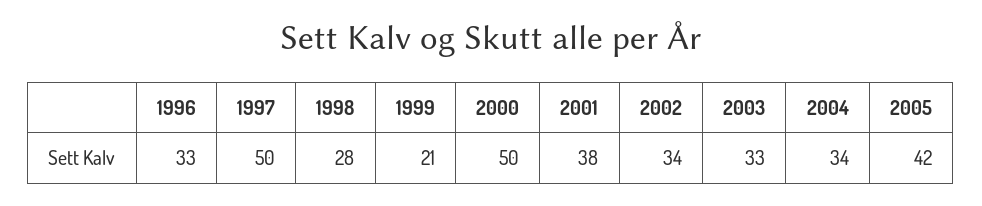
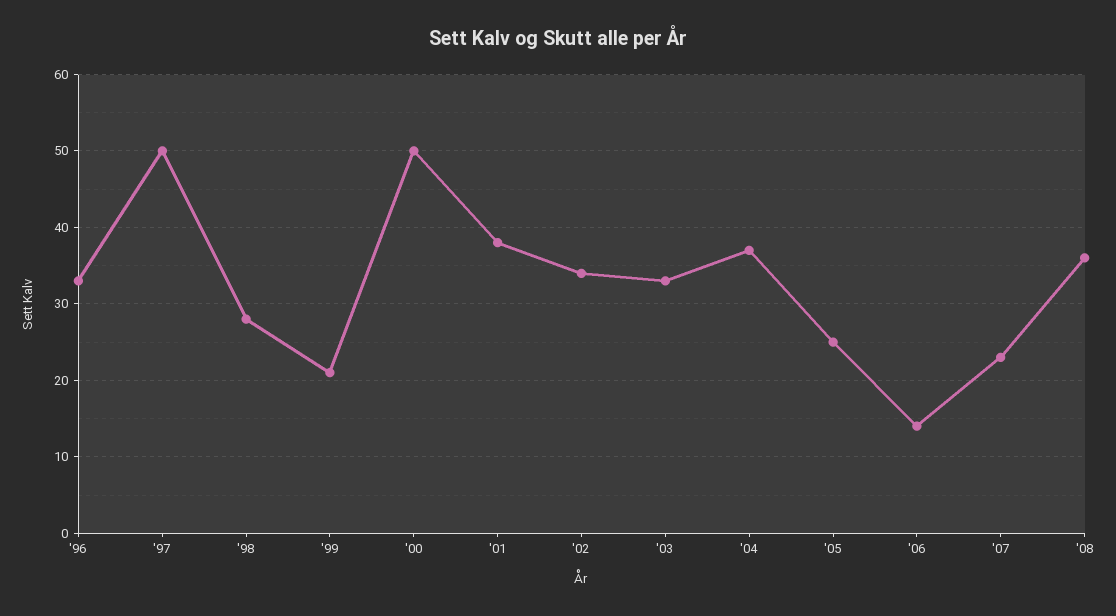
2004: 34 -> 37
2005: 42 -> 25
'06: none -> 14
'07: none -> 23
'08: none -> 36

